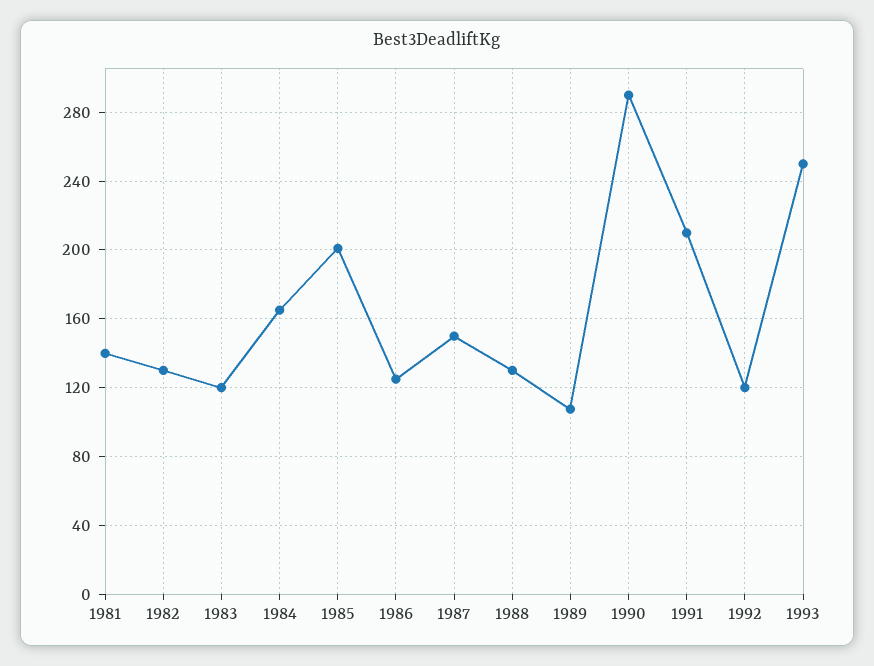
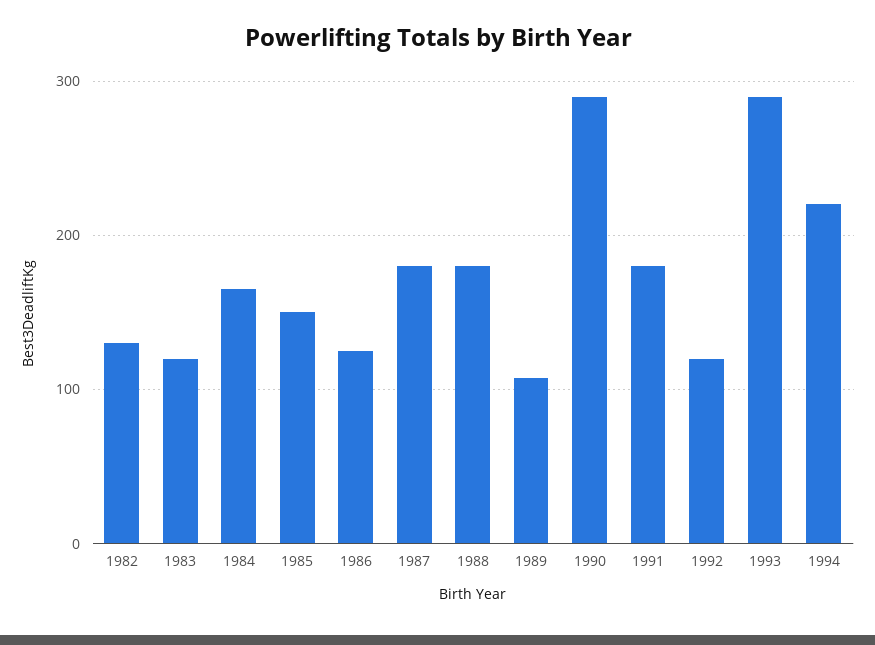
1981: 140 -> none
1985: 200 -> 150
1987: 150 -> 180
1988: 130 -> 180
1991: 210 -> 180
1993: 250 -> 290
1994: none -> 220

